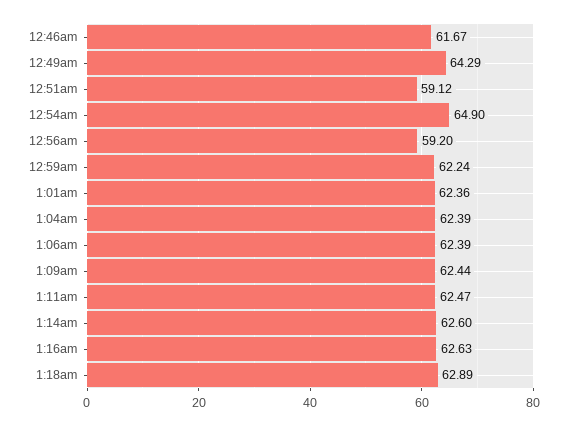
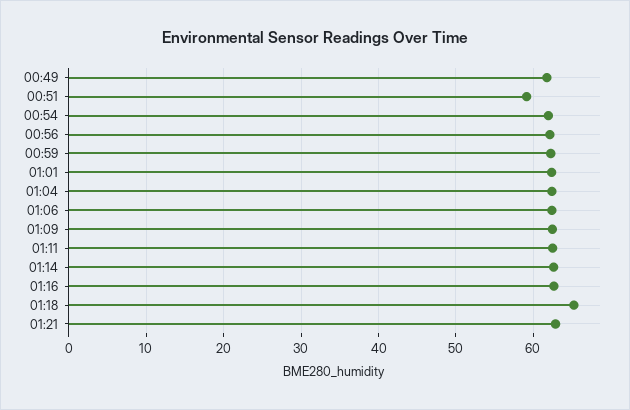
12:46am: 61.67 -> none
12:49am: 64.29 -> 62
12:54am: 64.9 -> 62
12:56am: 59.2 -> 62
1:18am: 62.89 -> 65
01:21: none -> 63

